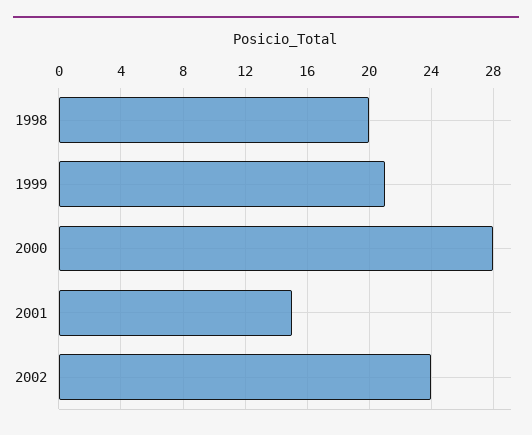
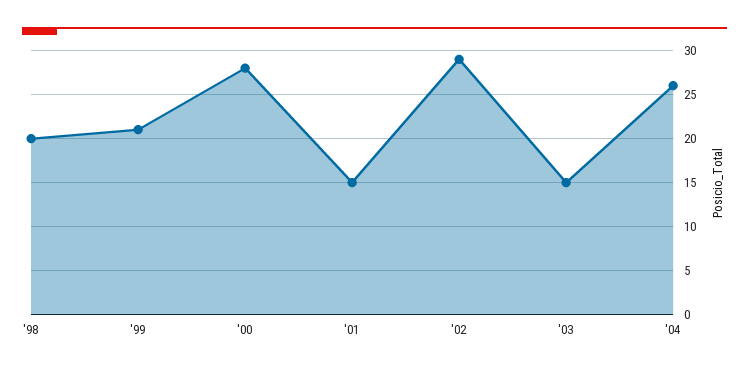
2002: 24 -> 29
'03: none -> 15
'04: none -> 26

